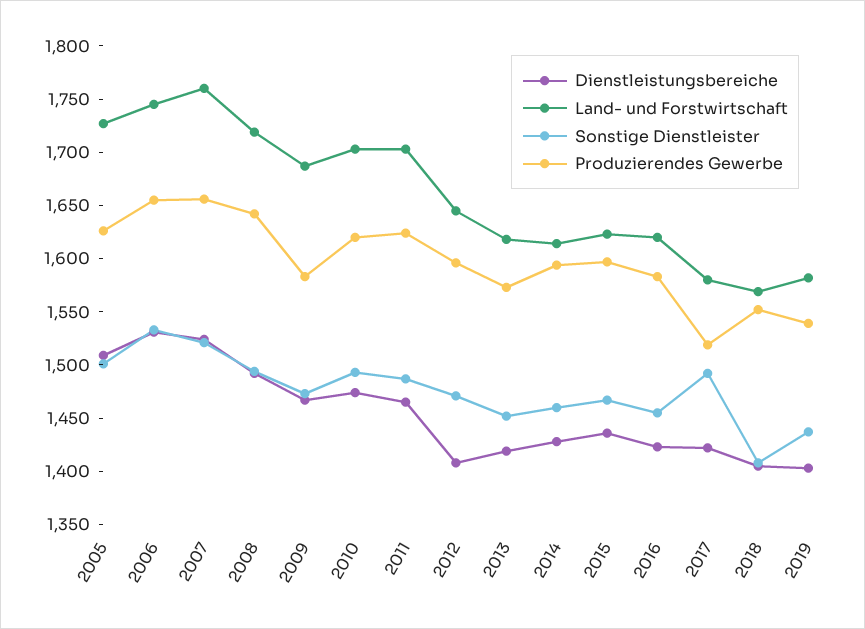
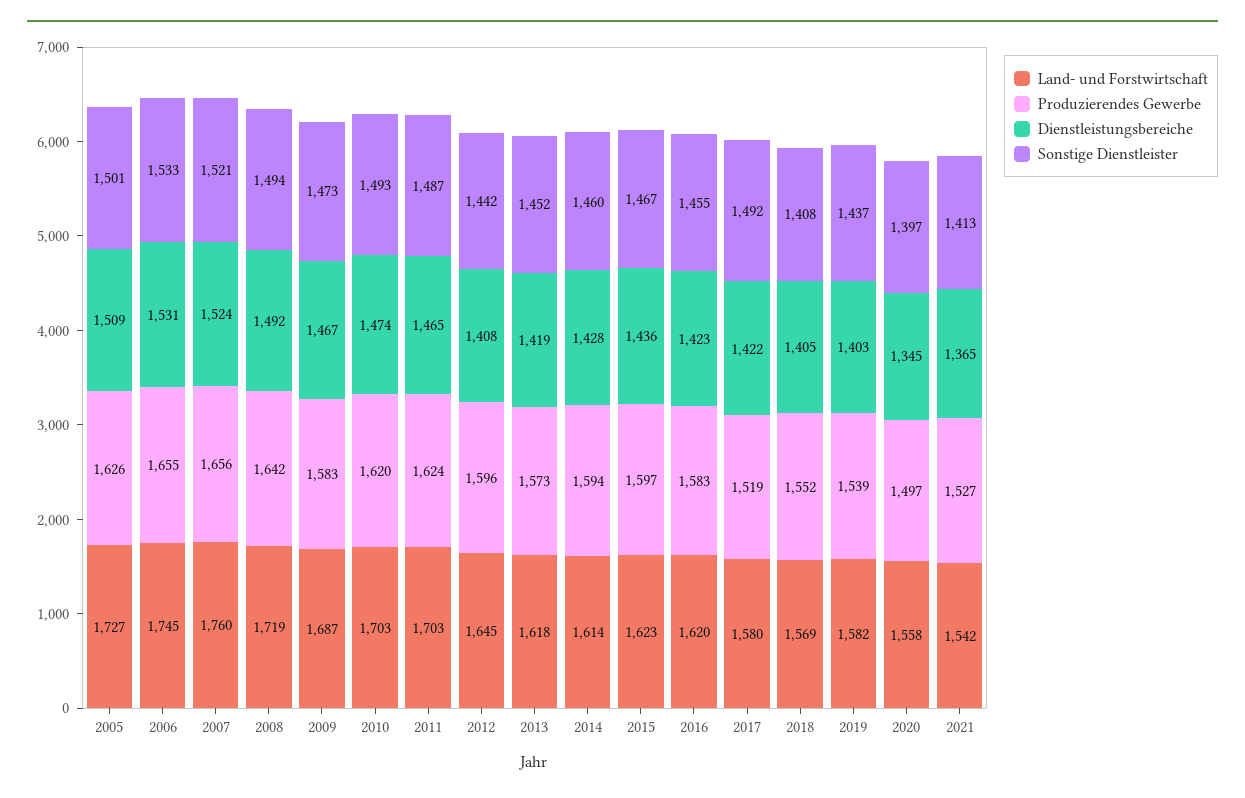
Sonstige Dienstleister, 2012: 1470 -> 1442
Land- und Forstwirtschaft, 2020: none -> 1558
Produzierendes Gewerbe, 2020: none -> 1497
Dienstleistungsbereiche, 2020: none -> 1345
Sonstige Dienstleister, 2020: none -> 1397
Land- und Forstwirtschaft, 2021: none -> 1542
Produzierendes Gewerbe, 2021: none -> 1527
Dienstleistungsbereiche, 2021: none -> 1365
Sonstige Dienstleister, 2021: none -> 1413

